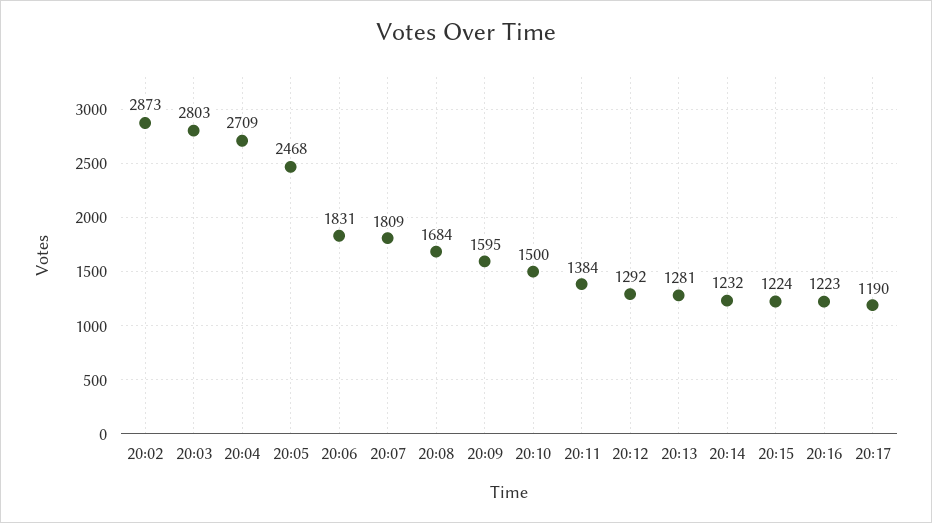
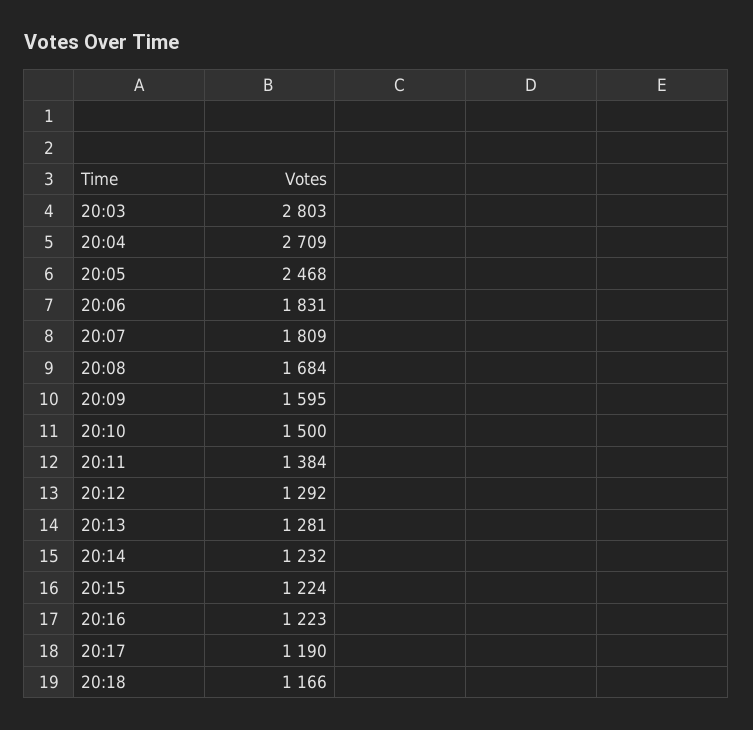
20:02: 2873 -> none
20:18: none -> 1166

